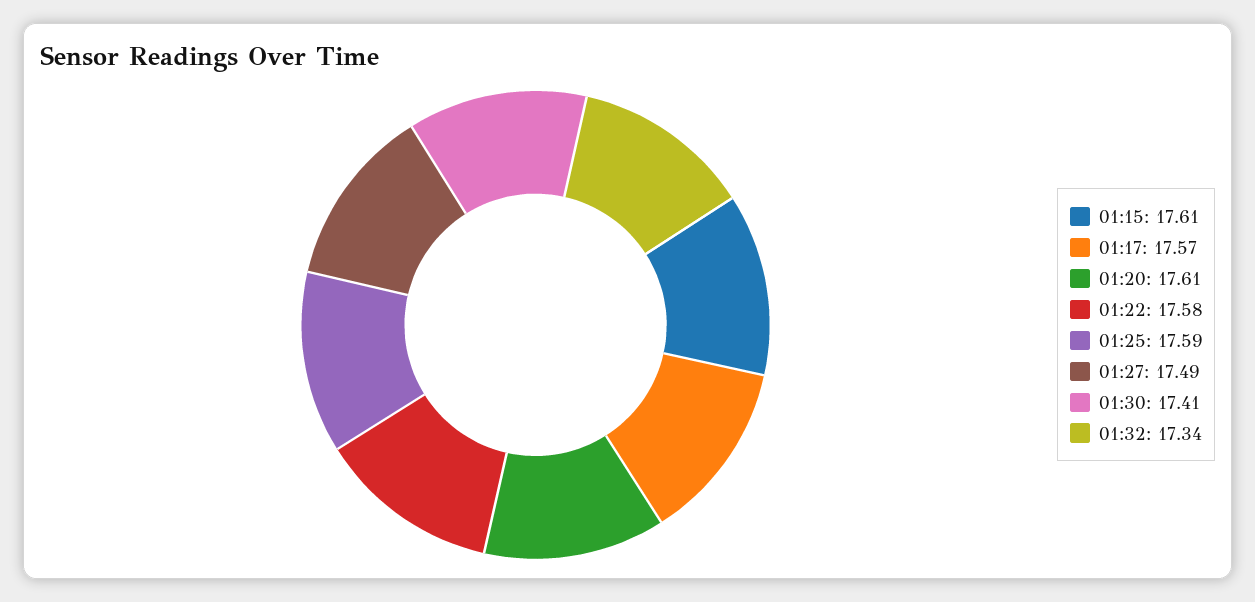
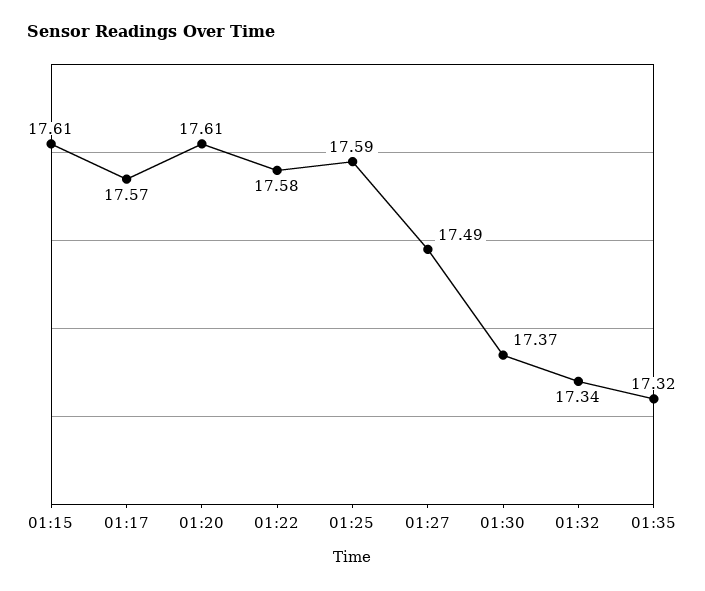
01:30: 17.41 -> 17.37
01:35: none -> 17.32

